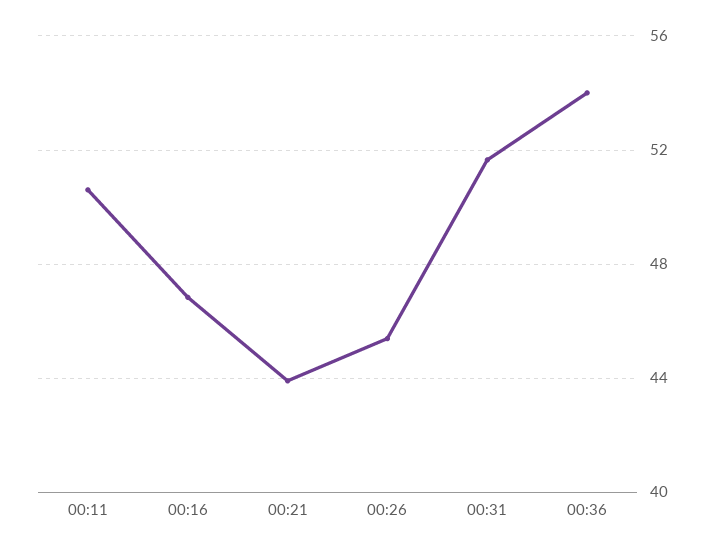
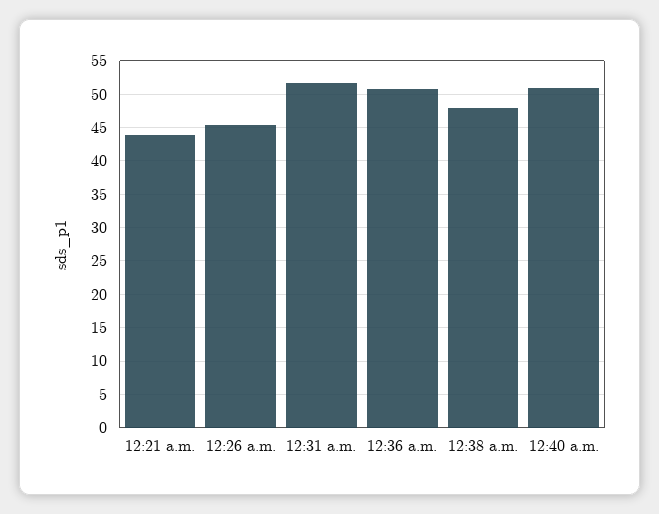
00:11: 50.5 -> none
00:16: 47 -> none
00:36: 54 -> 51
12:38 a.m.: none -> 48
12:40 a.m.: none -> 51

